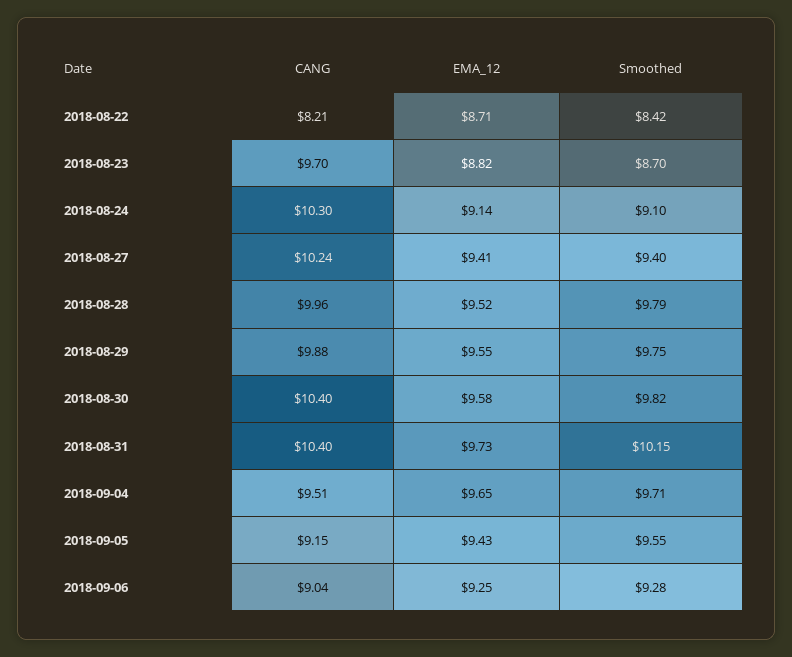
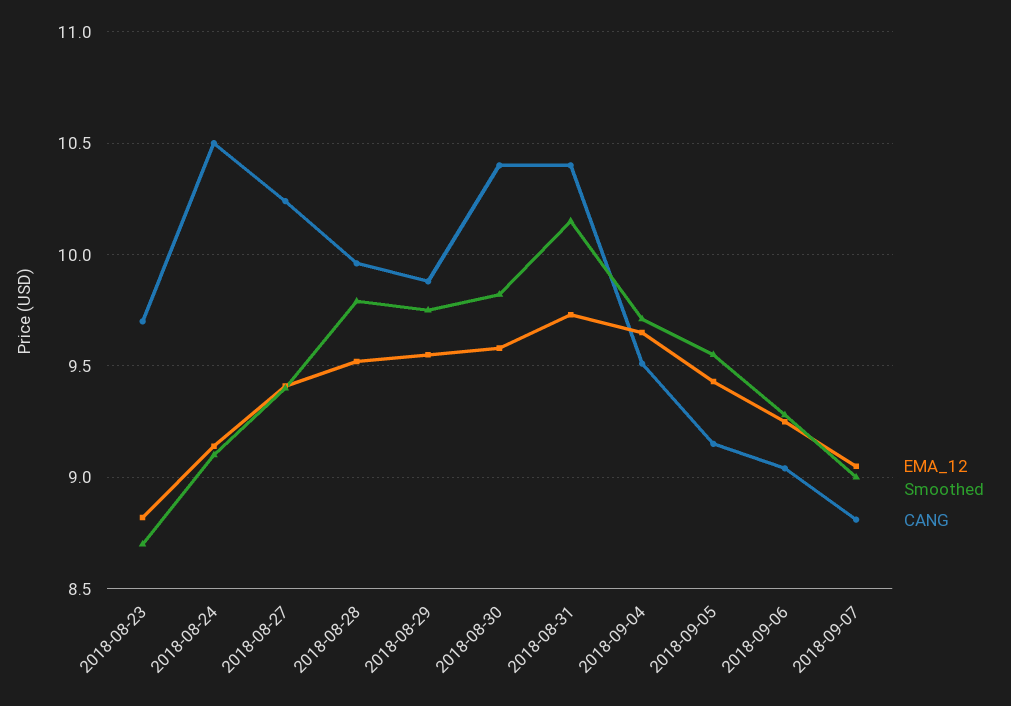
CANG, 2018-08-22: 8.21 -> none
EMA_12, 2018-08-22: 8.71 -> none
Smoothed, 2018-08-22: 8.42 -> none
CANG, 2018-08-24: 10.3 -> 10.5
EMA_12, 2018-09-07: none -> 9.05
Smoothed, 2018-09-07: none -> 9
CANG, 2018-09-07: none -> 8.8

